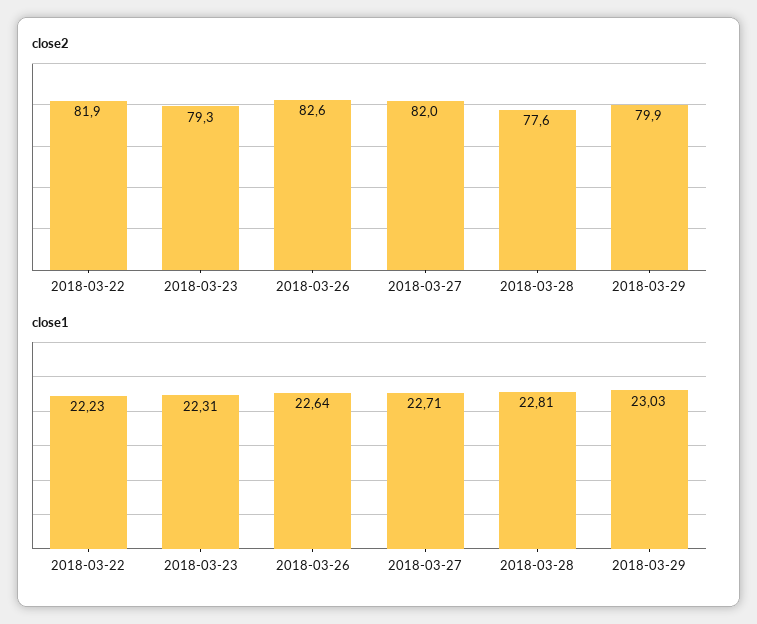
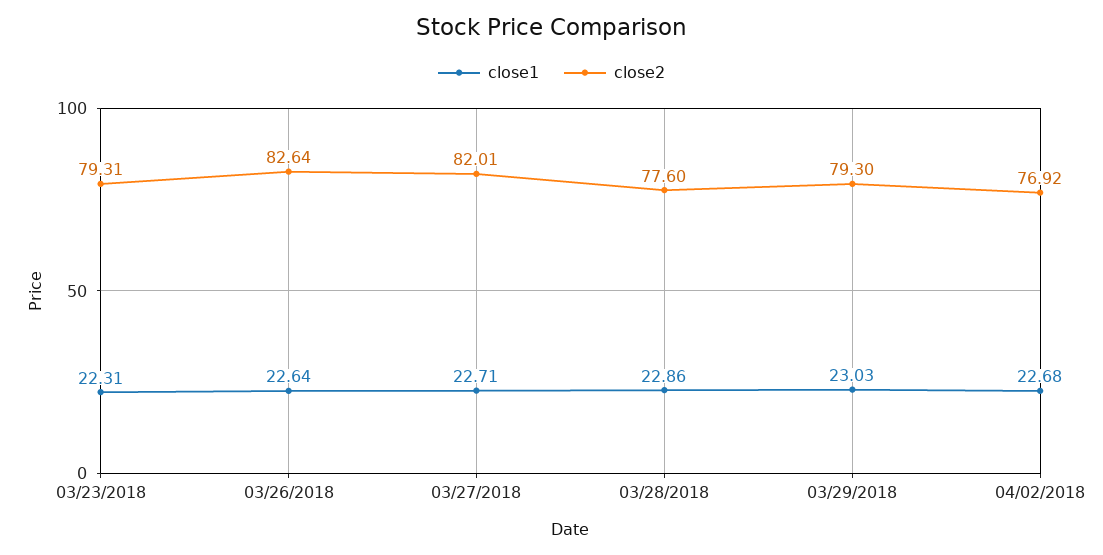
close2, 2018-03-22: 81.9 -> none
close2, 2018-03-29: 79.9 -> 79.3
close1, 2018-03-22: 22.23 -> none
close1, 2018-03-28: 22.81 -> 22.86
close1, 04/02/2018: none -> 22.68
close2, 04/02/2018: none -> 76.92

